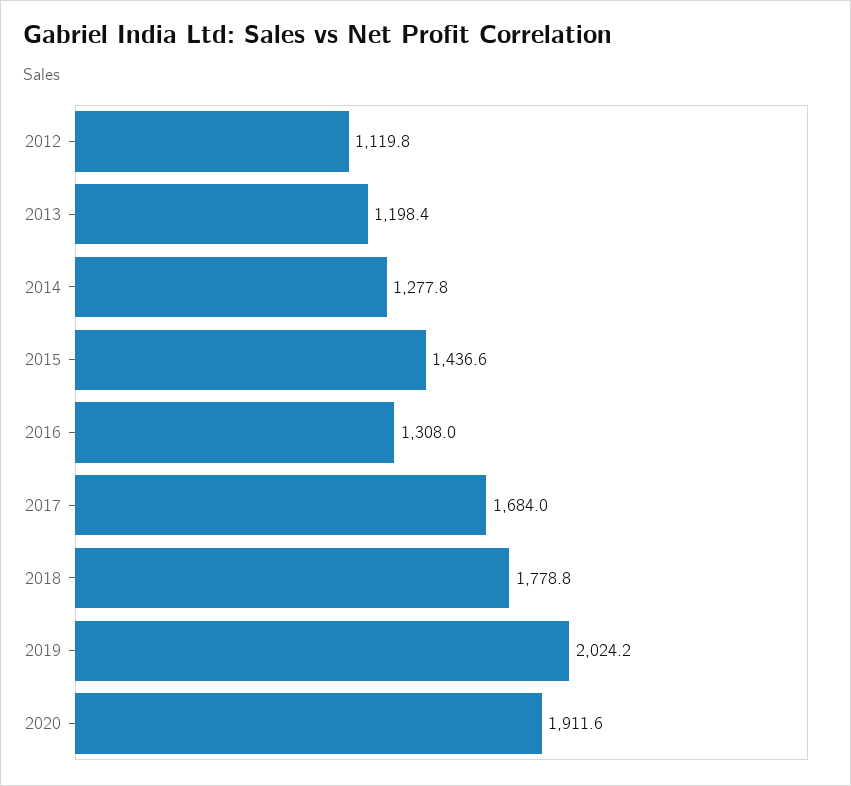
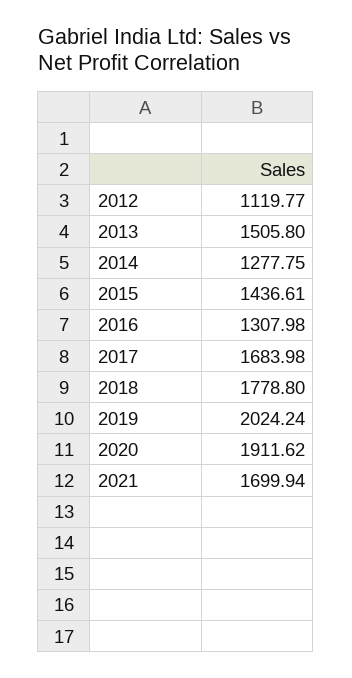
2013: 1198.4 -> 1505.8
2021: none -> 1699.94

